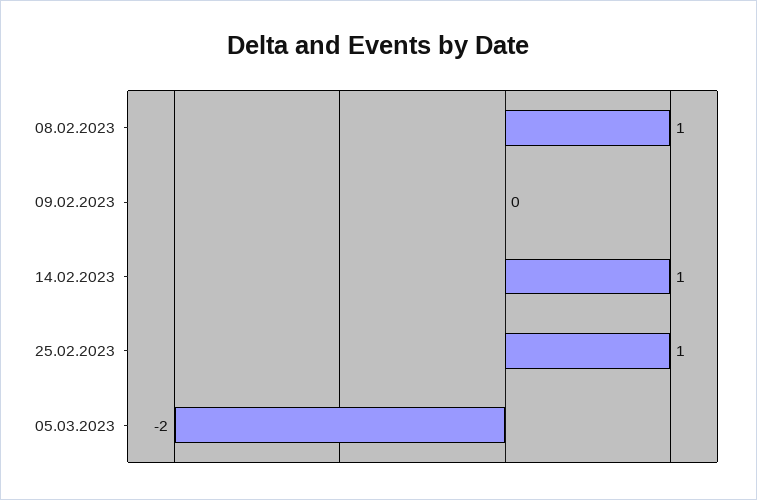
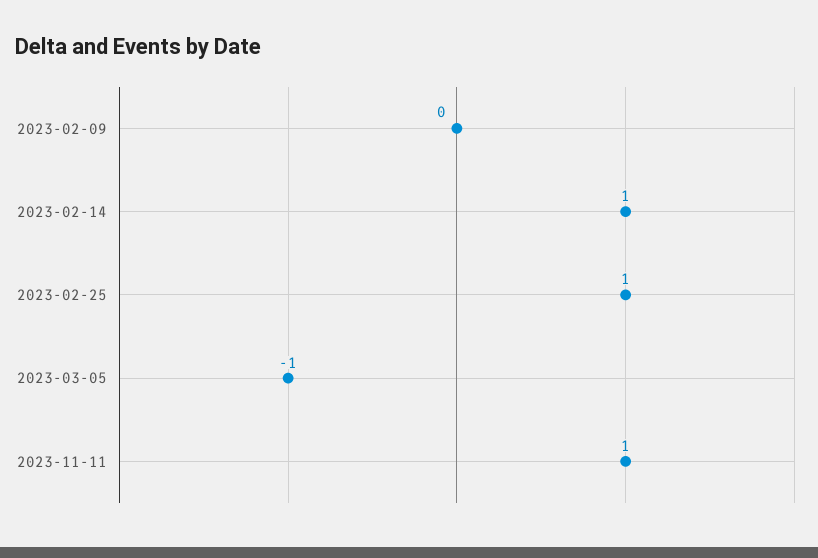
08.02.2023: 1 -> none
05.03.2023: -2 -> -1
2023-11-11: none -> 1

